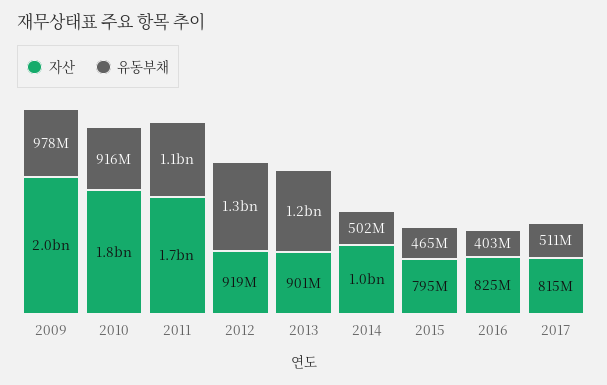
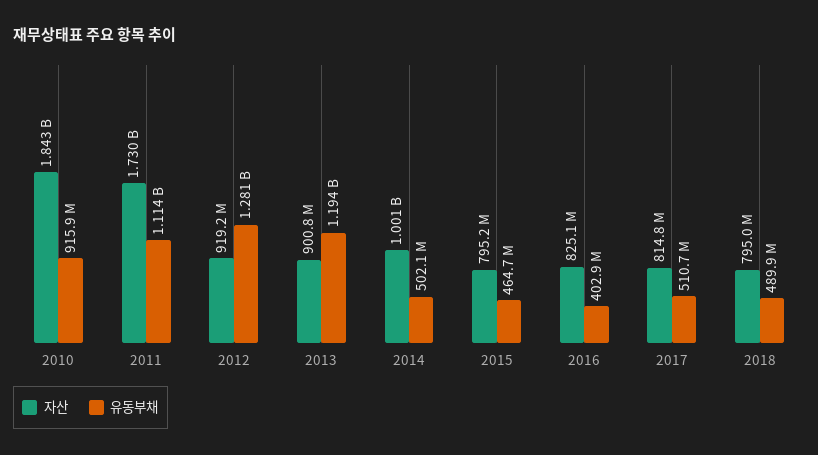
자산, 2009: 2000000000 -> none
유동부채, 2009: 978000000 -> none
자산, 2018: none -> 795000000
유동부채, 2018: none -> 489900000

